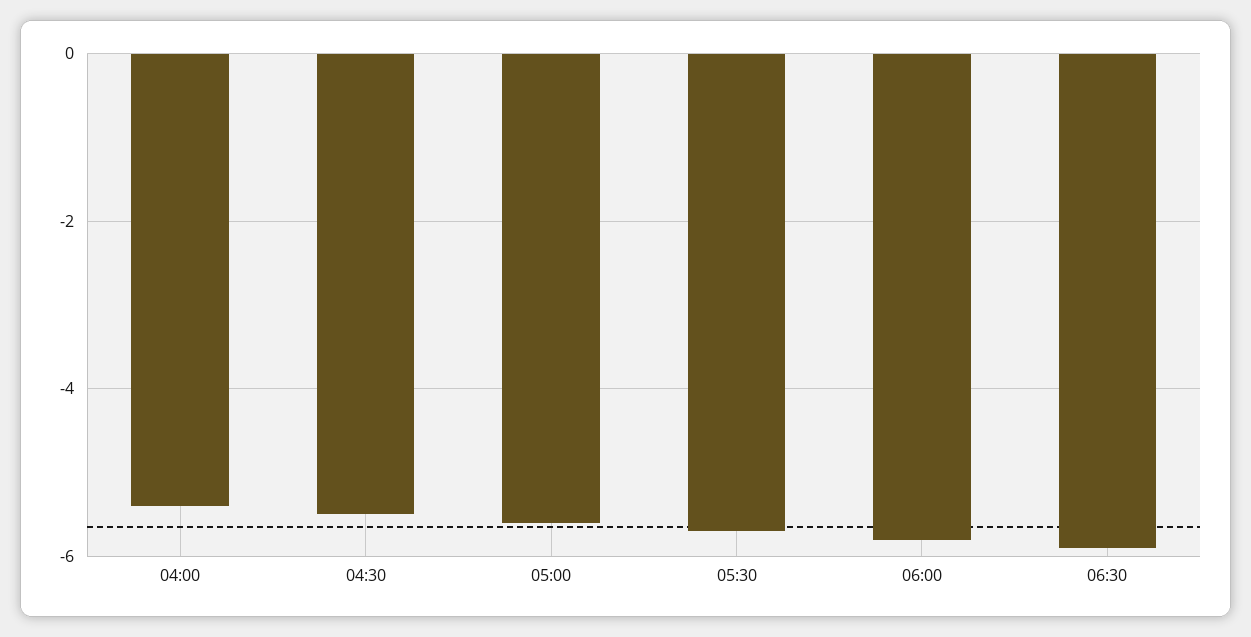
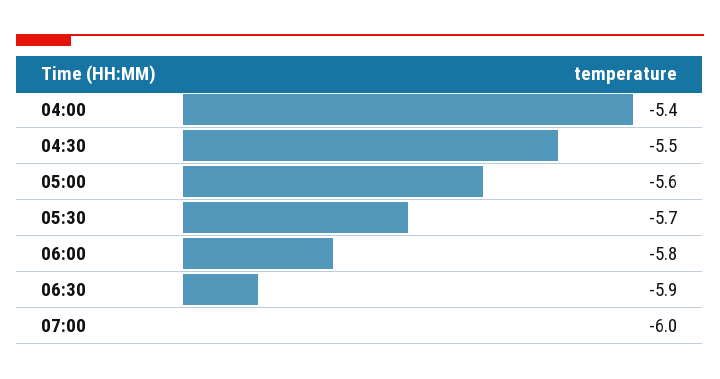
07:00: none -> -6

